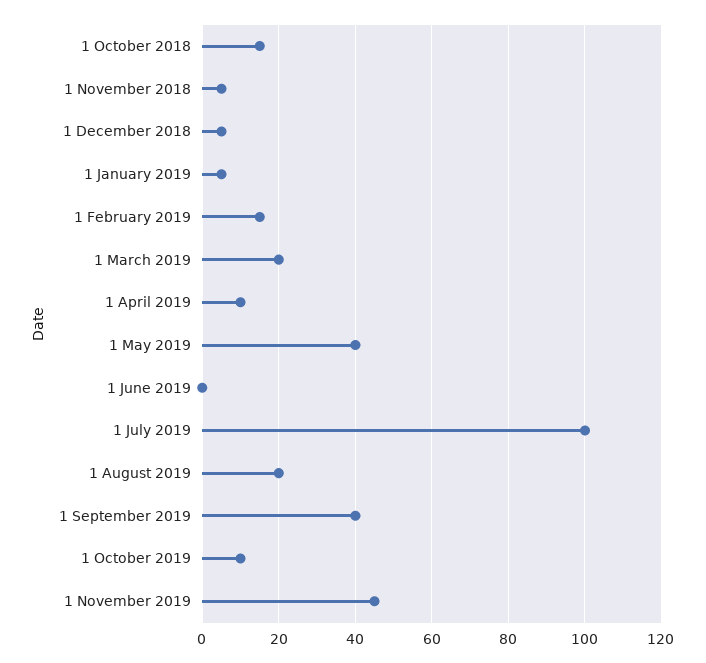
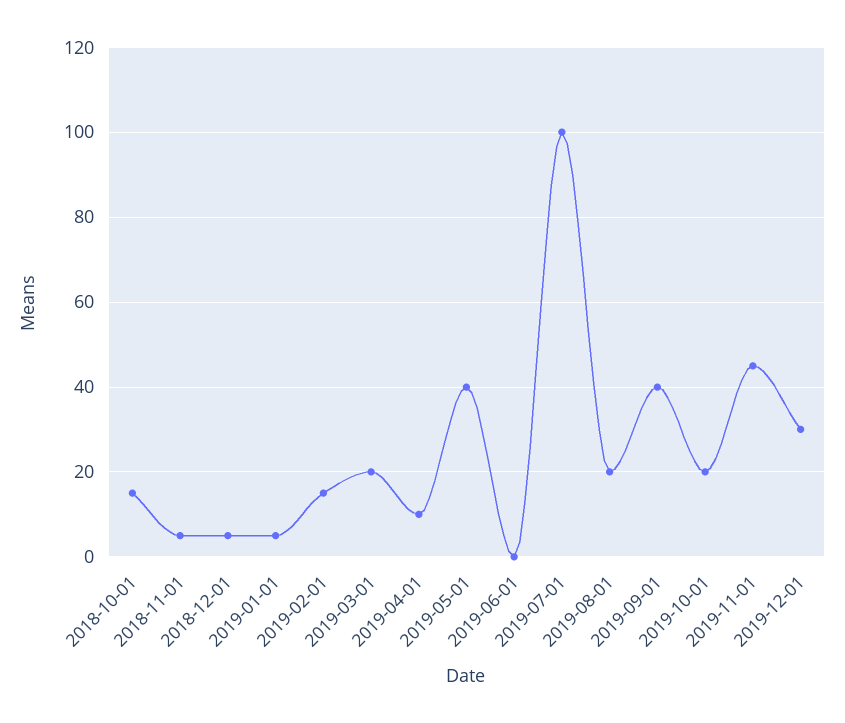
1 October 2019: 10 -> 20
2019-12-01: none -> 30

